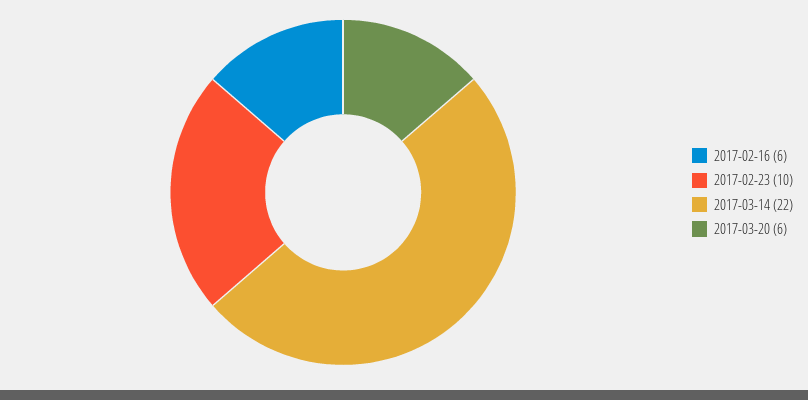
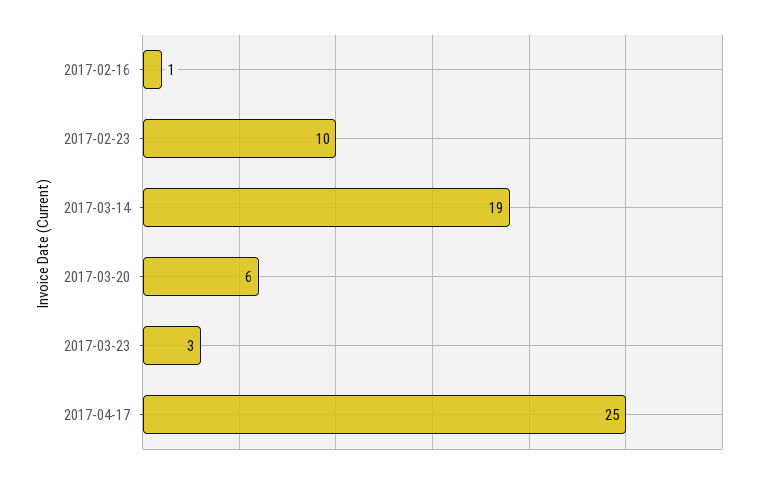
2017-02-16: 6 -> 1
2017-03-14: 22 -> 19
2017-03-23: none -> 3
2017-04-17: none -> 25

